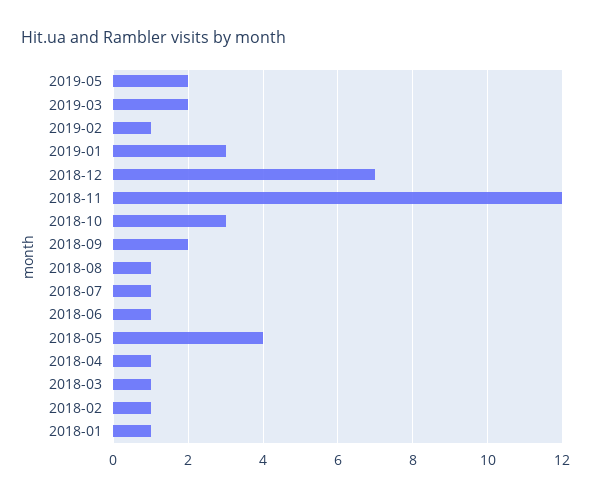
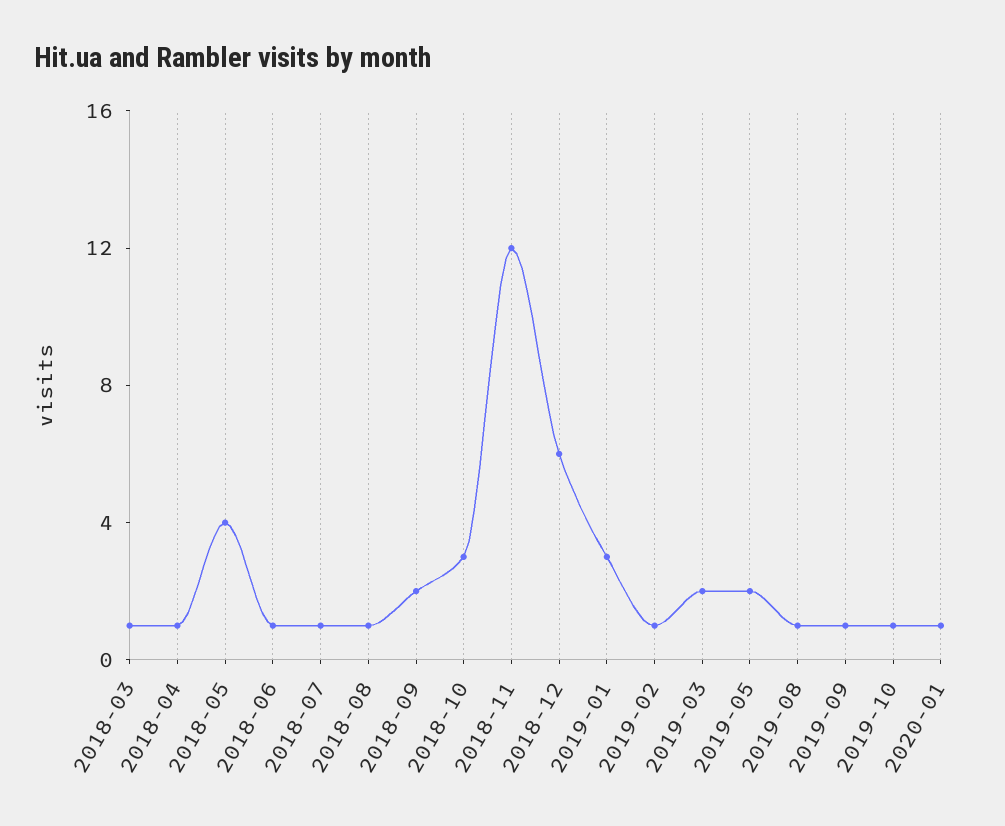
2018-12: 7 -> 6
2018-02: 1 -> none
2018-01: 1 -> none
2019-08: none -> 1
2019-09: none -> 1
2019-10: none -> 1
2020-01: none -> 1

